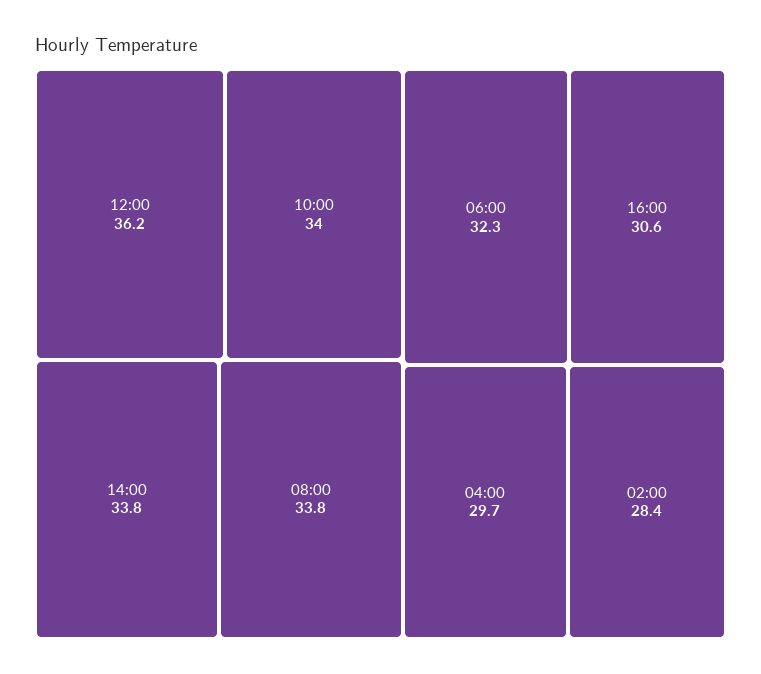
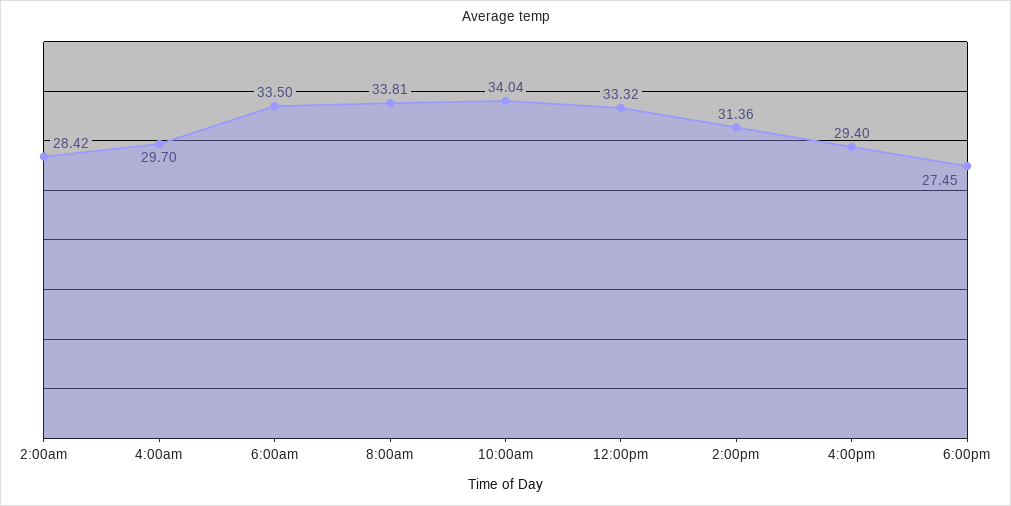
12:00: 36.2 -> 33.32
14:00: 33.8 -> 31.36
06:00: 32.3 -> 33.5
16:00: 30.6 -> 29.4
6:00pm: none -> 27.45

